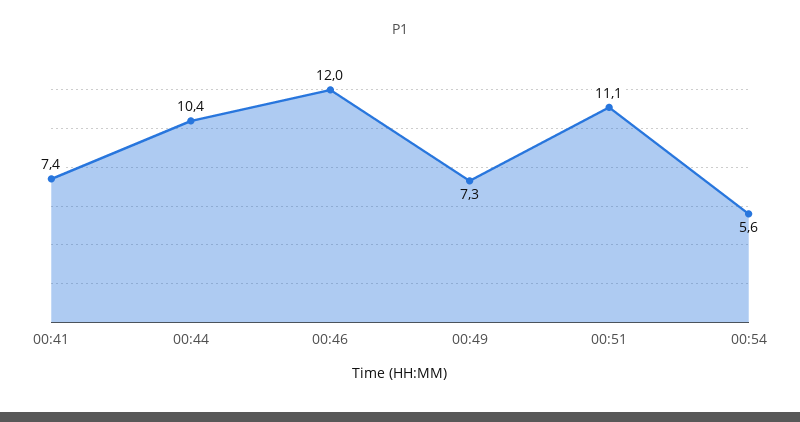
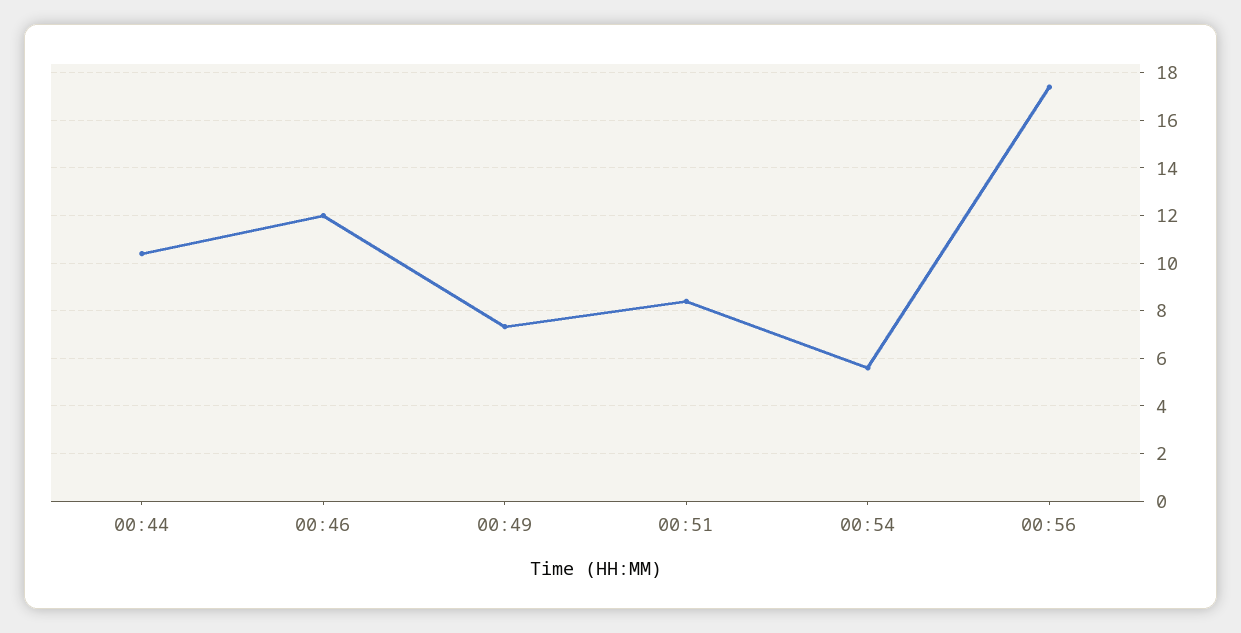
00:41: 7.4 -> none
00:51: 11.1 -> 8.5
00:56: none -> 17.5

